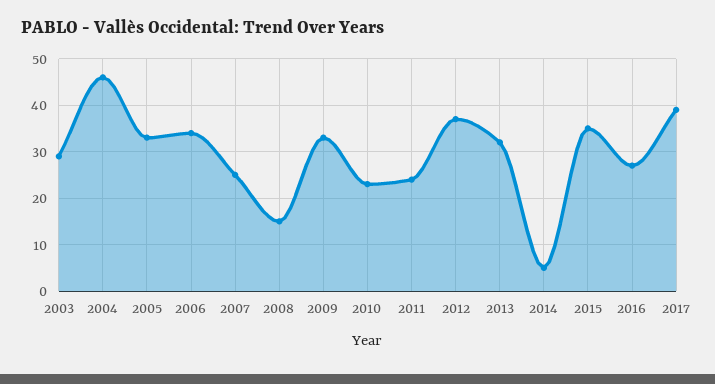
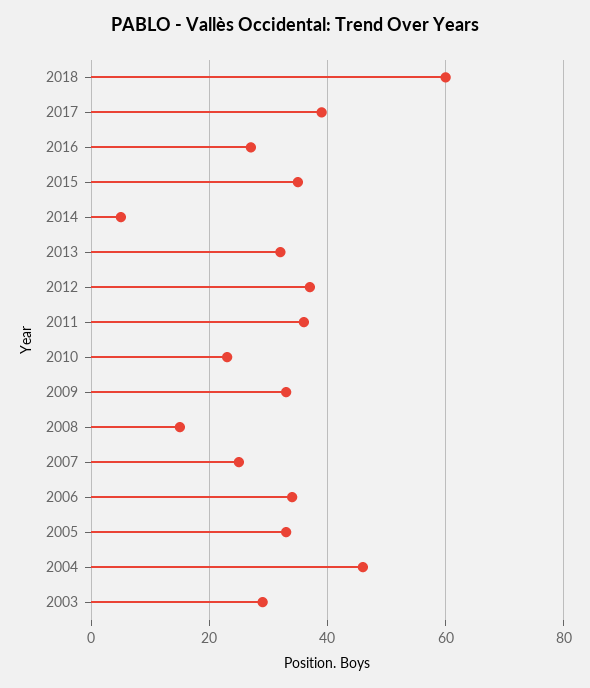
2011: 25 -> 35
2018: none -> 60

